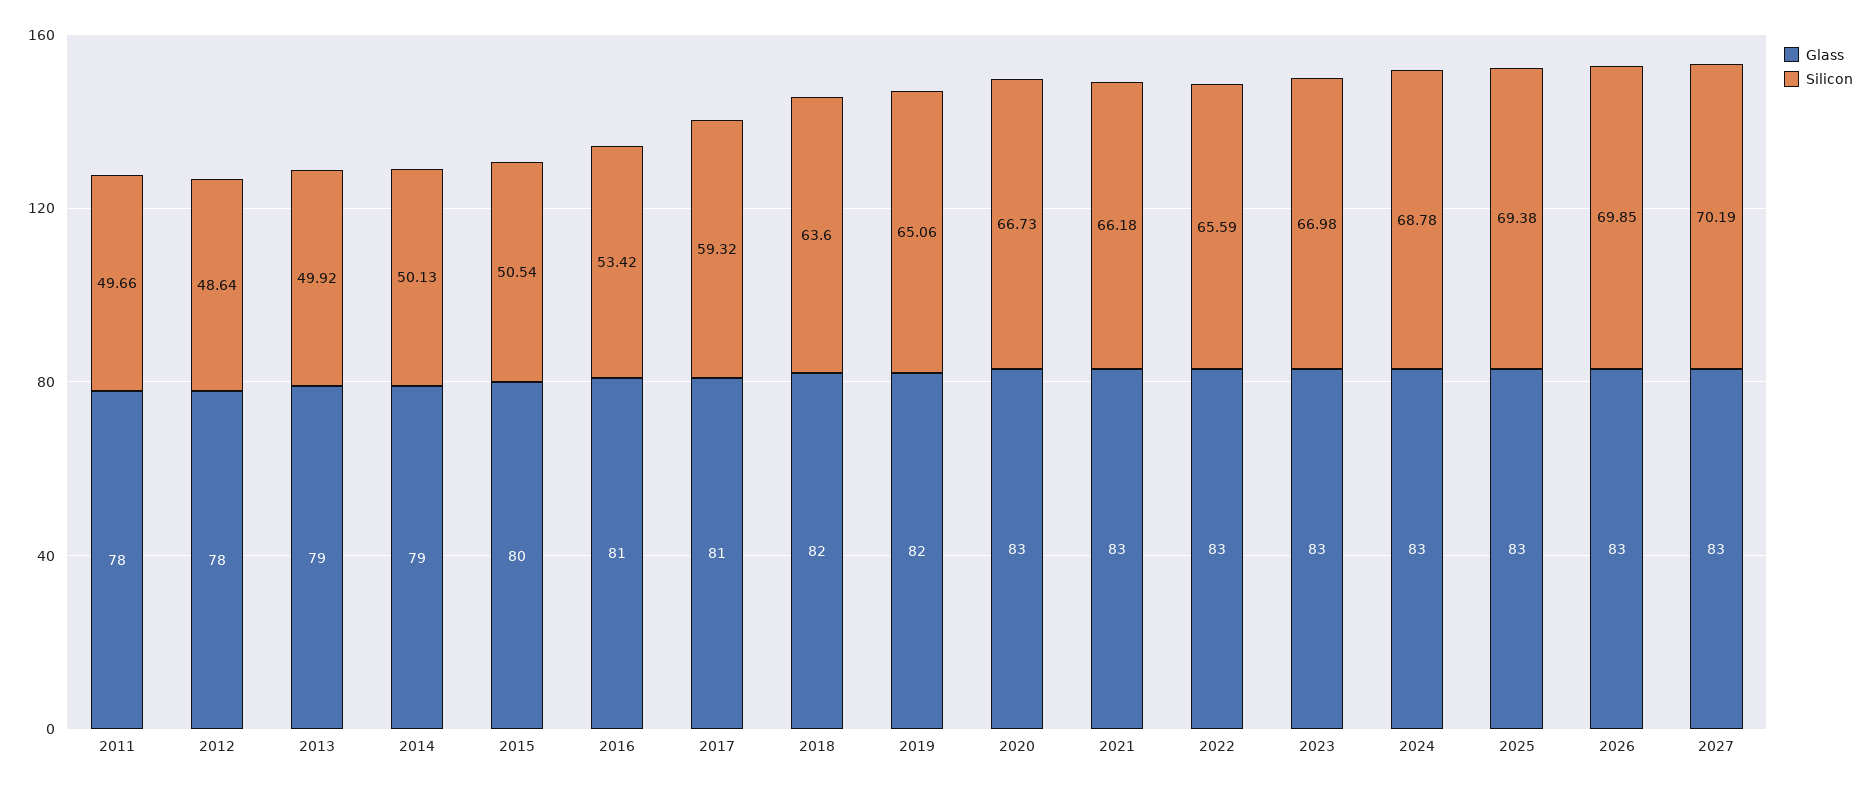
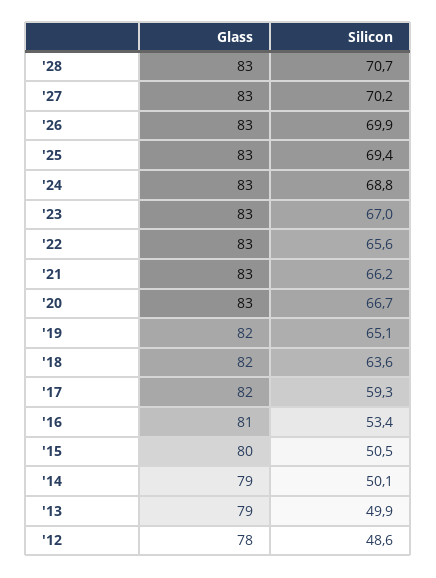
Glass, 2011: 78 -> none
Silicon, 2011: 49.66 -> none
Glass, 2017: 81 -> 82
Glass, '28: none -> 83
Silicon, '28: none -> 70.7

